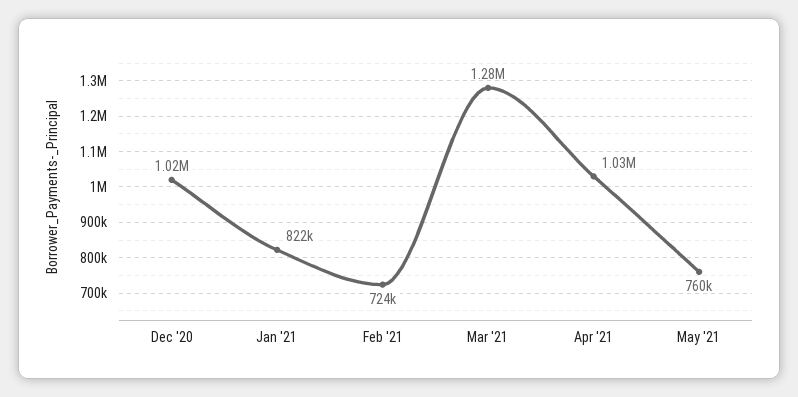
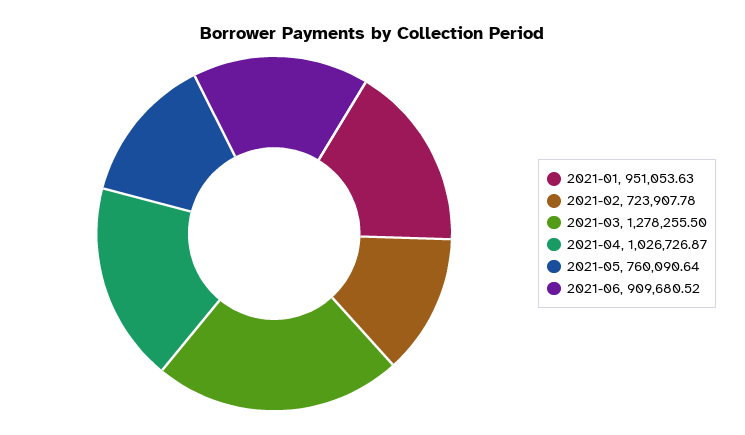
Dec '20: 1020000 -> none
Jan '21: 822000 -> 951053.63
2021-06: none -> 909680.52

